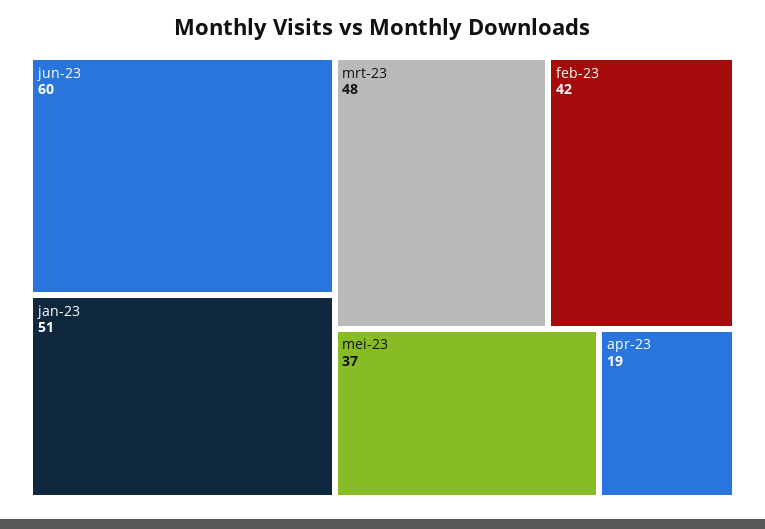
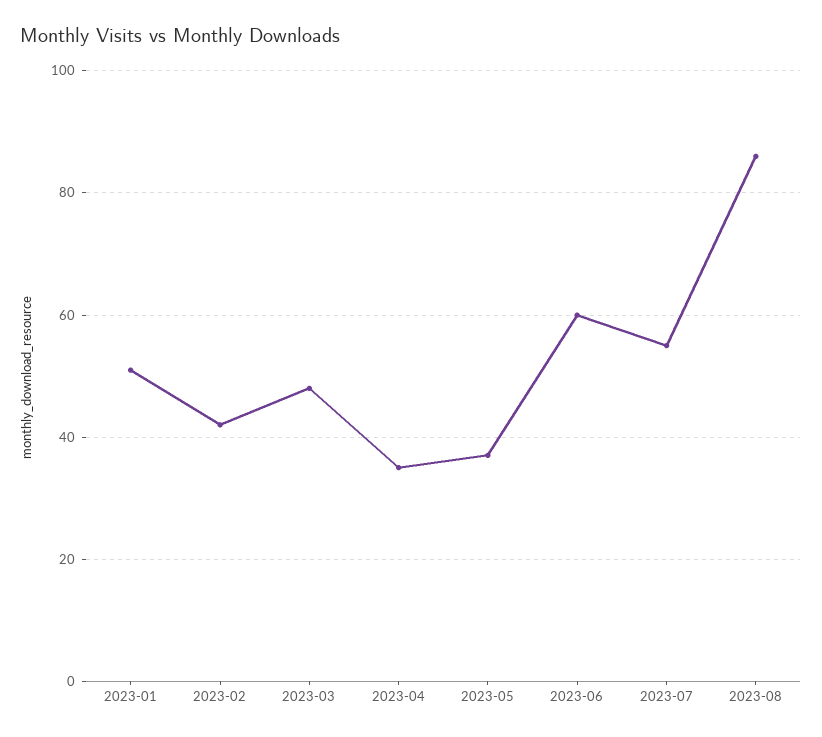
apr-23: 19 -> 35
2023-07: none -> 55
2023-08: none -> 85

